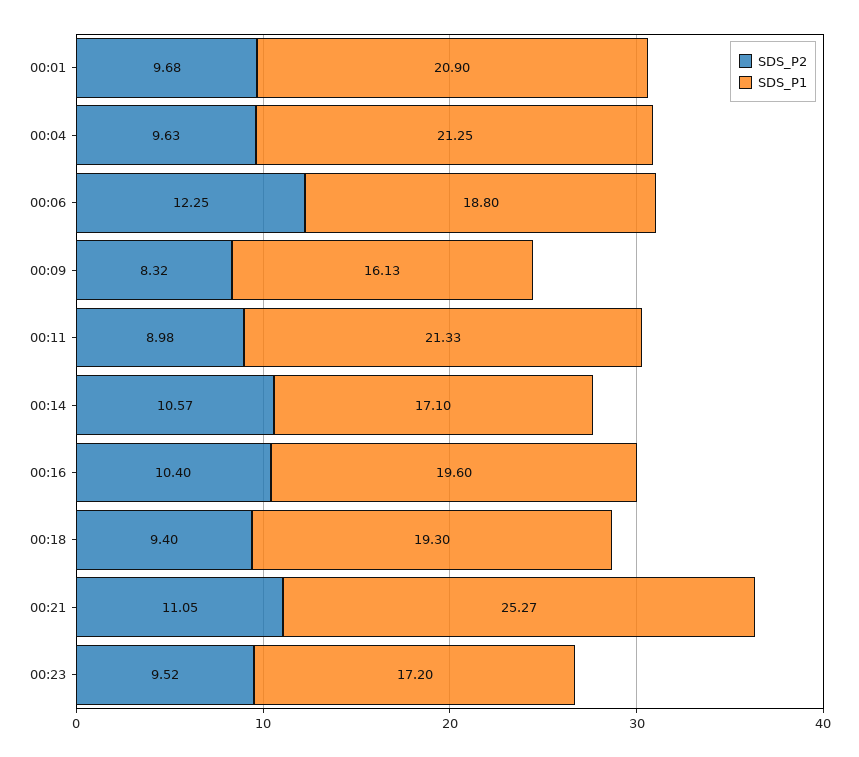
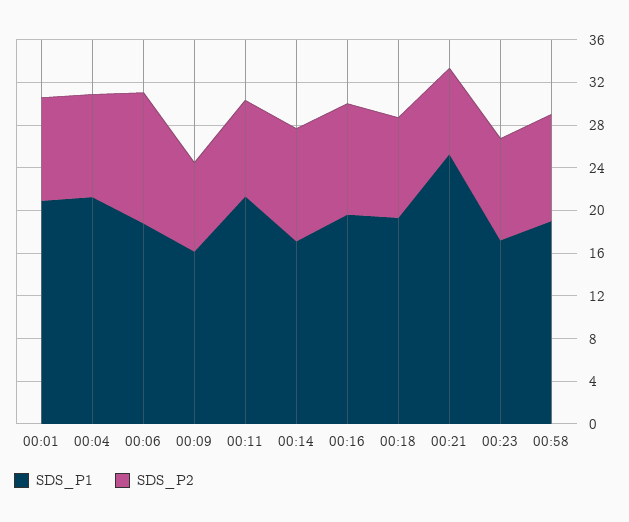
SDS_P2, 00:21: 11.05 -> 8
SDS_P1, 00:58: none -> 19
SDS_P2, 00:58: none -> 10

